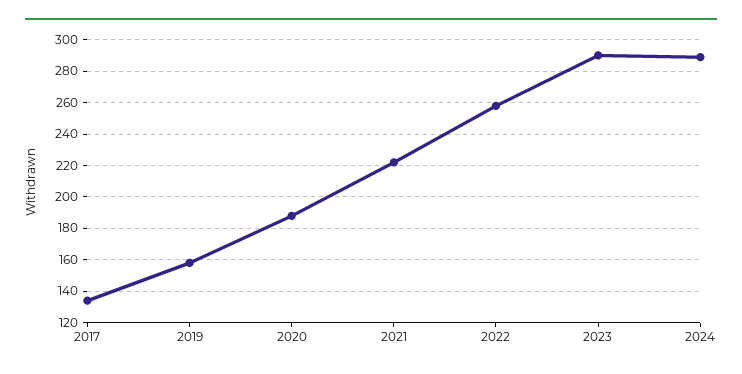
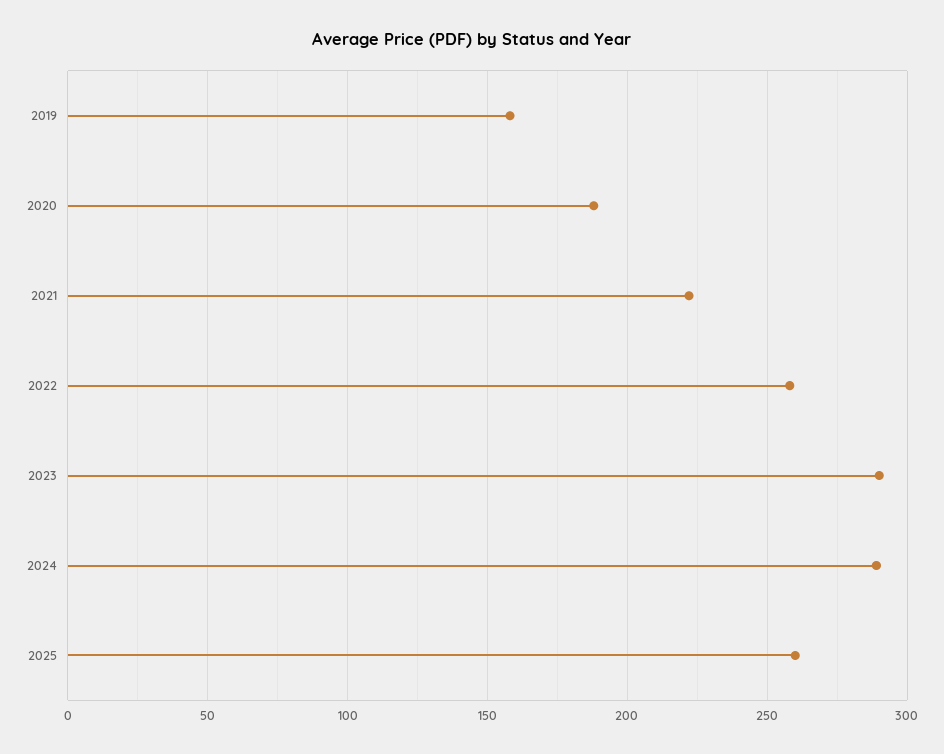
2017: 135 -> none
2025: none -> 260

